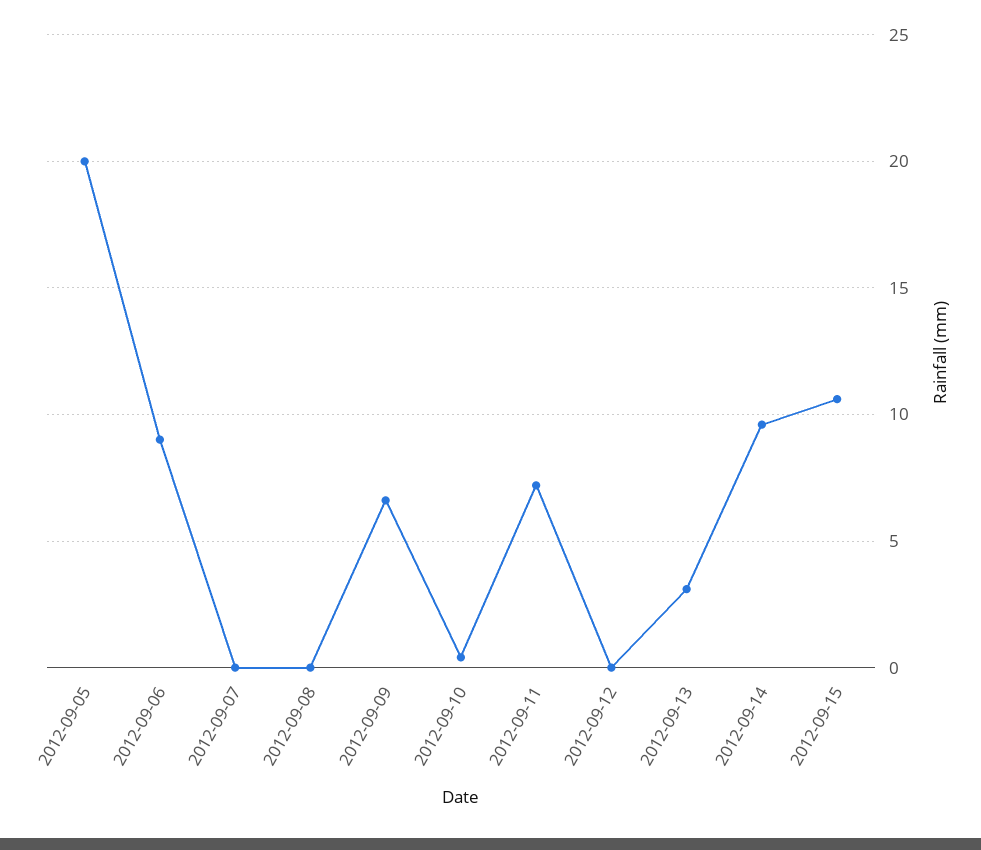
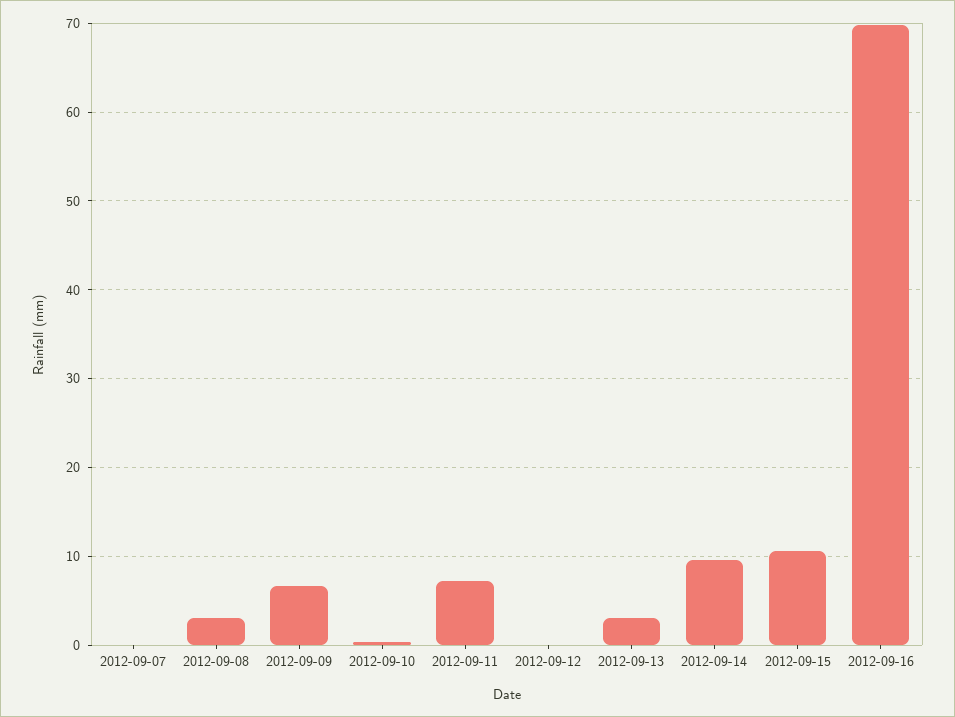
2012-09-05: 20 -> none
2012-09-06: 9 -> none
2012-09-08: 0 -> 3
2012-09-16: none -> 70

